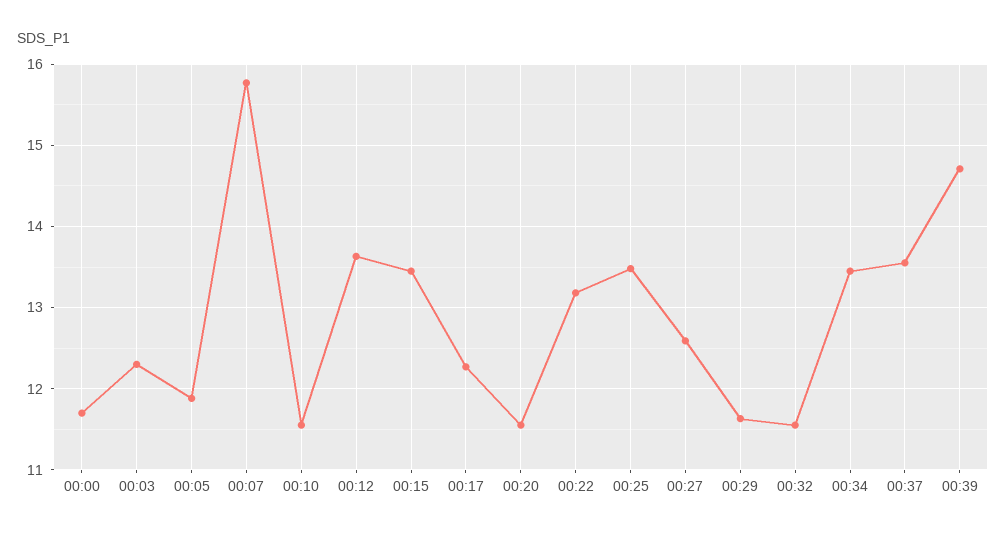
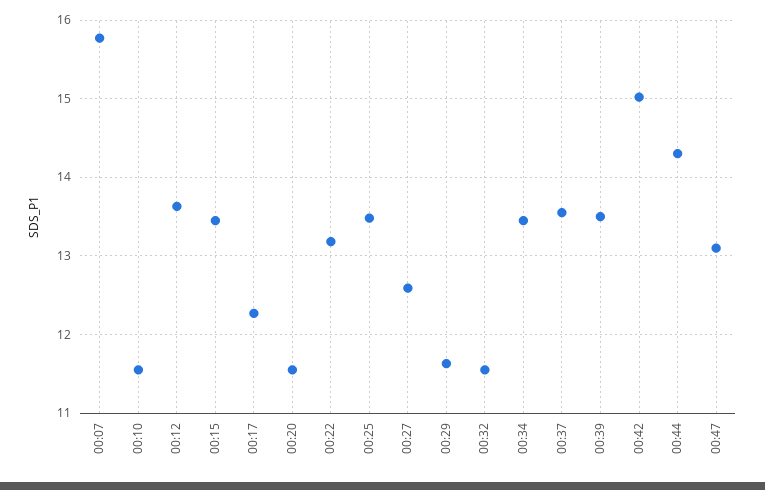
00:00: 11.7 -> none
00:03: 12.3 -> none
00:05: 11.9 -> none
00:39: 14.7 -> 13.5
00:42: none -> 15
00:44: none -> 14.3
00:47: none -> 13.1

